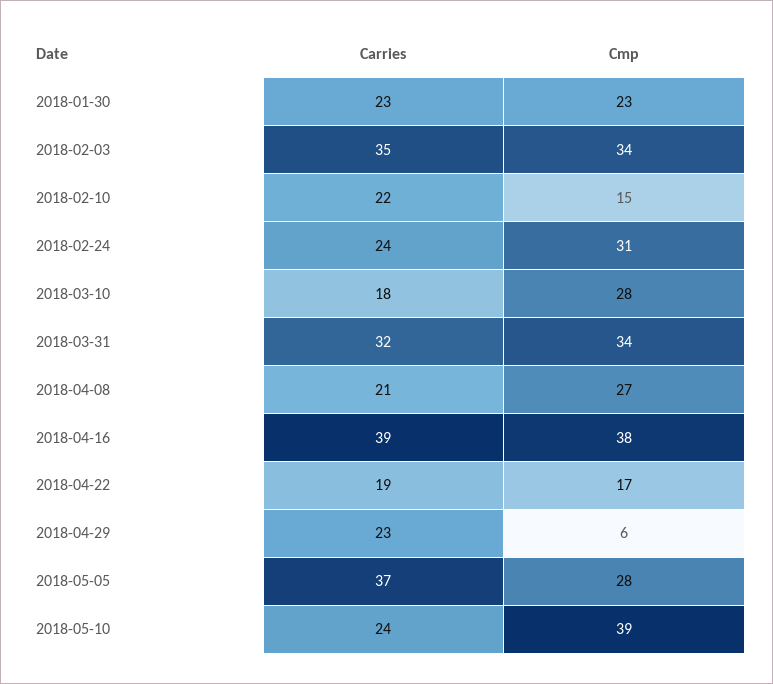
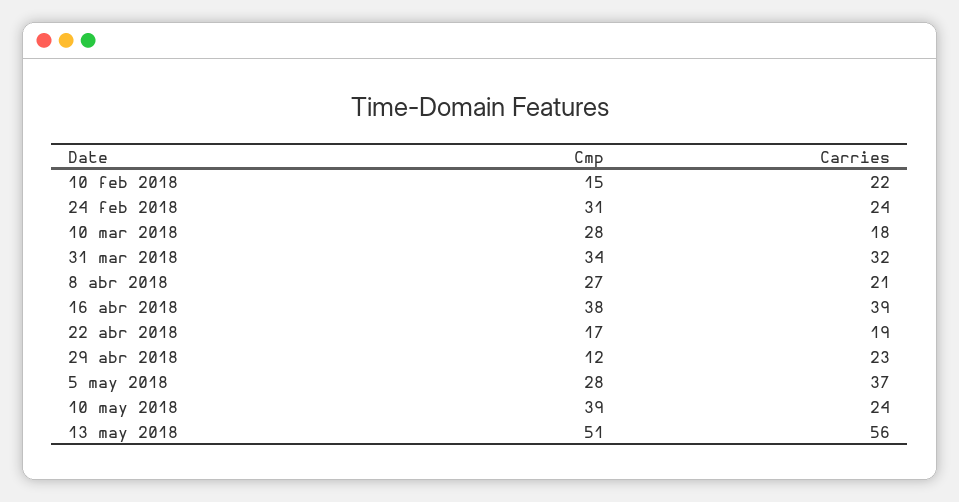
Carries, 2018-01-30: 23 -> none
Cmp, 2018-01-30: 23 -> none
Carries, 2018-02-03: 35 -> none
Cmp, 2018-02-03: 34 -> none
Cmp, 2018-04-29: 6 -> 12
Cmp, 13 may 2018: none -> 51
Carries, 13 may 2018: none -> 56

